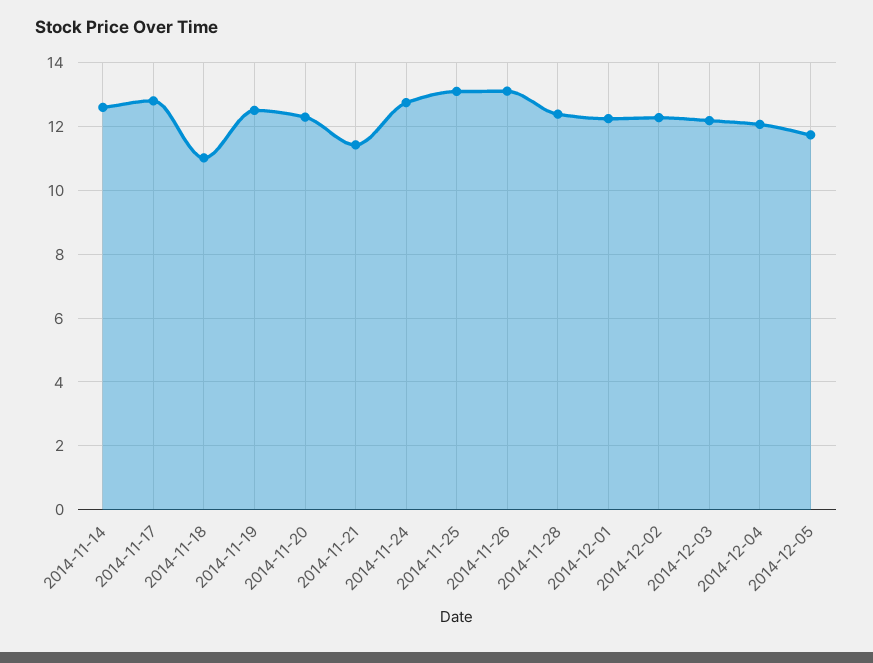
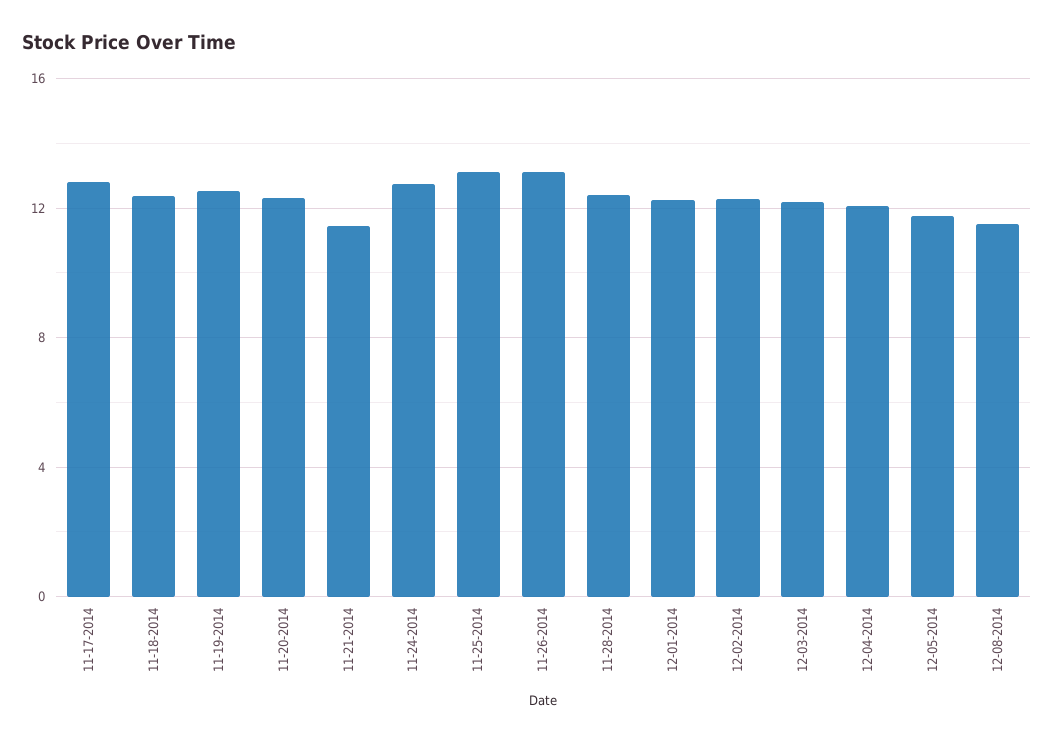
2014-11-14: 12.6 -> none
2014-11-18: 11 -> 12.5
12-08-2014: none -> 11.5

